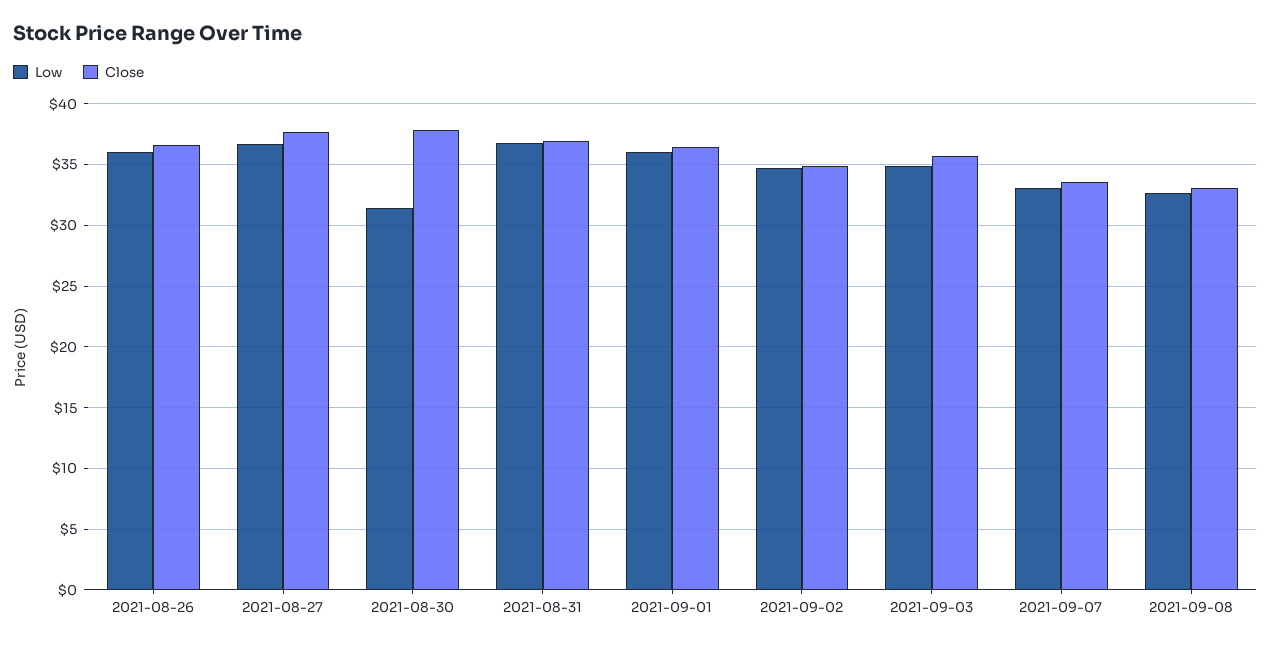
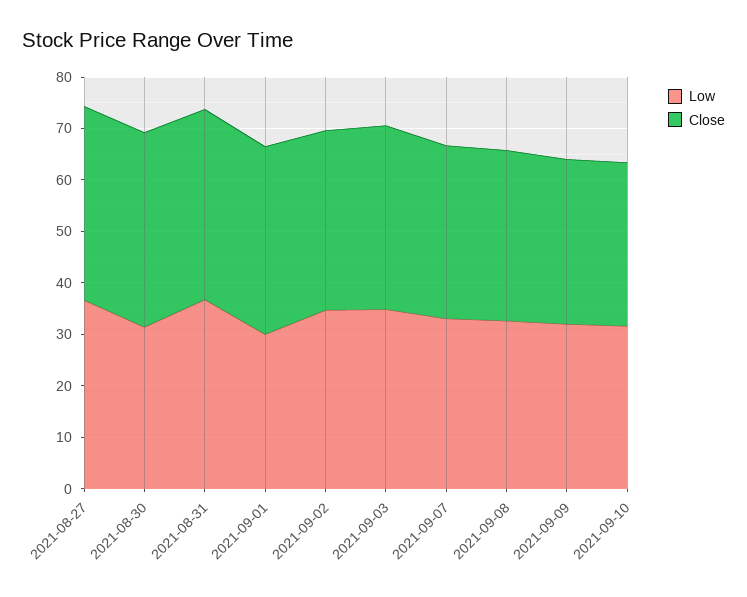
Low, 2021-08-26: 36 -> none
Close, 2021-08-26: 36.5 -> none
Low, 2021-09-01: 36 -> 30
Low, 2021-09-09: none -> 32
Close, 2021-09-09: none -> 32
Low, 2021-09-10: none -> 32
Close, 2021-09-10: none -> 32

